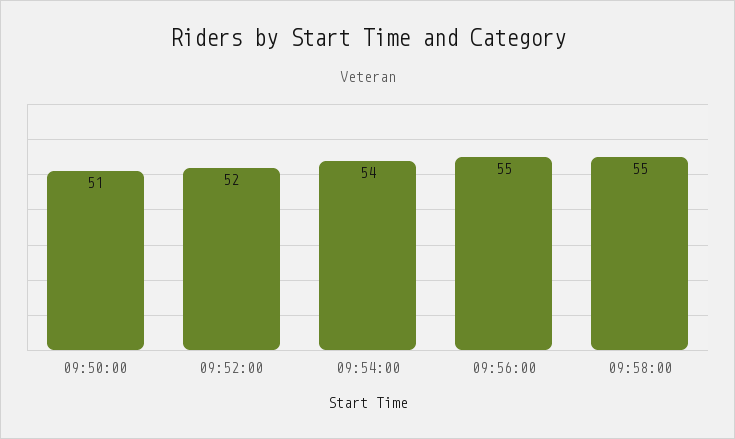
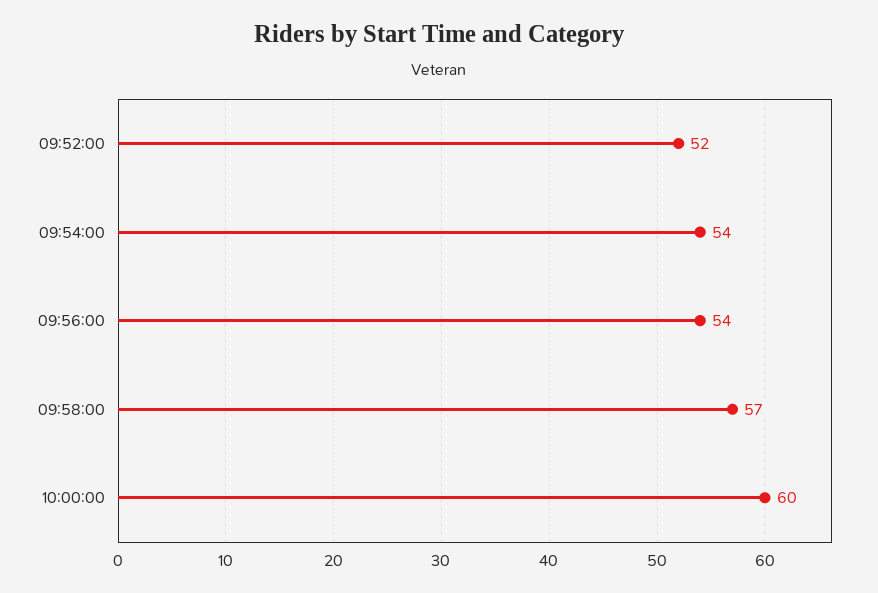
09:50:00: 51 -> none
09:56:00: 55 -> 54
09:58:00: 55 -> 57
10:00:00: none -> 60

